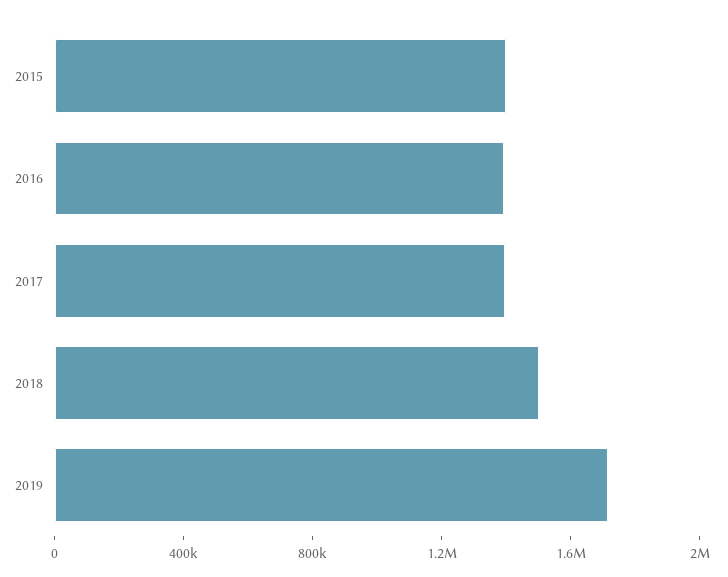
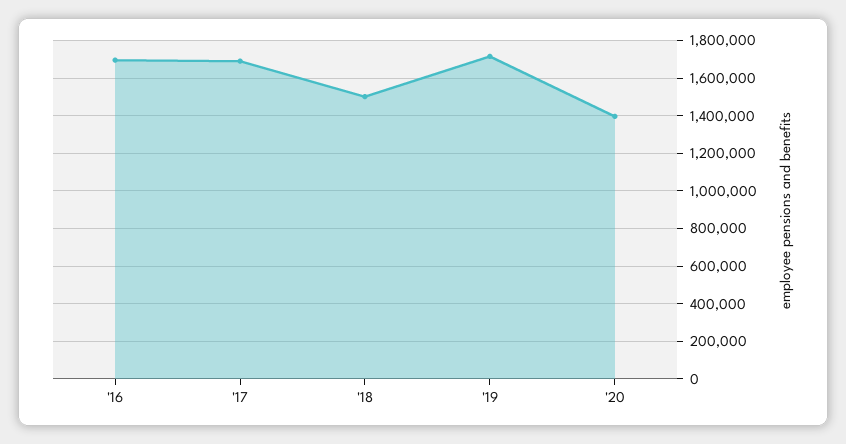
2015: 1400000 -> none
2016: 1400000 -> 1700000
2017: 1400000 -> 1700000
'20: none -> 1400000

